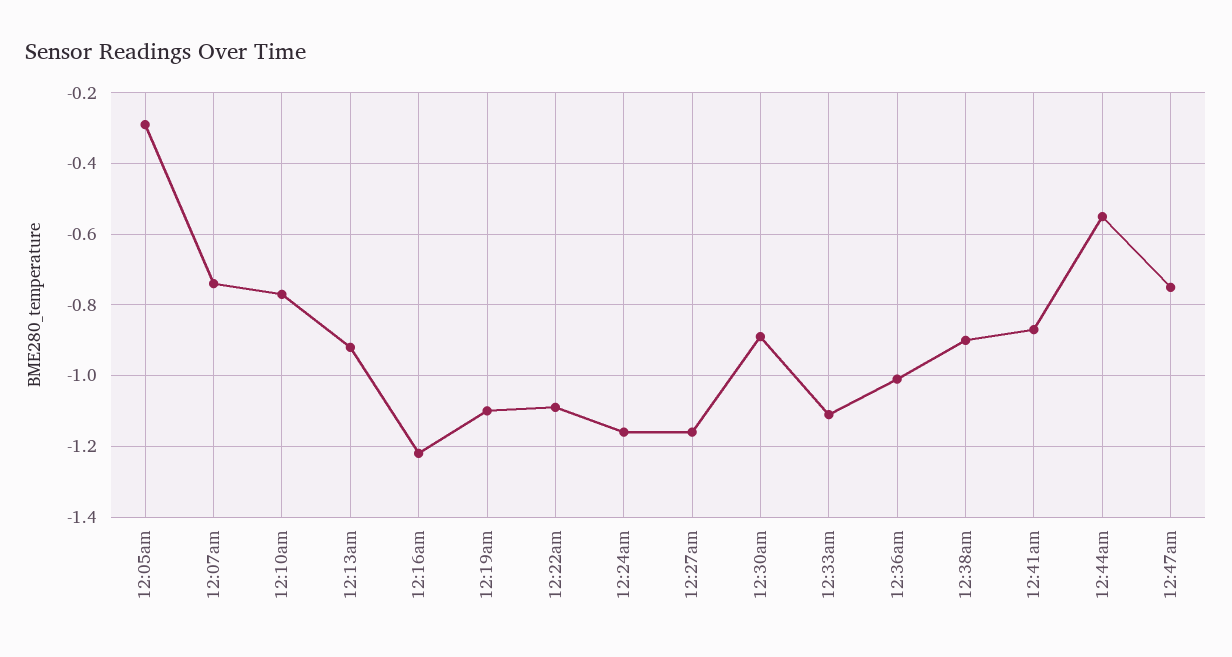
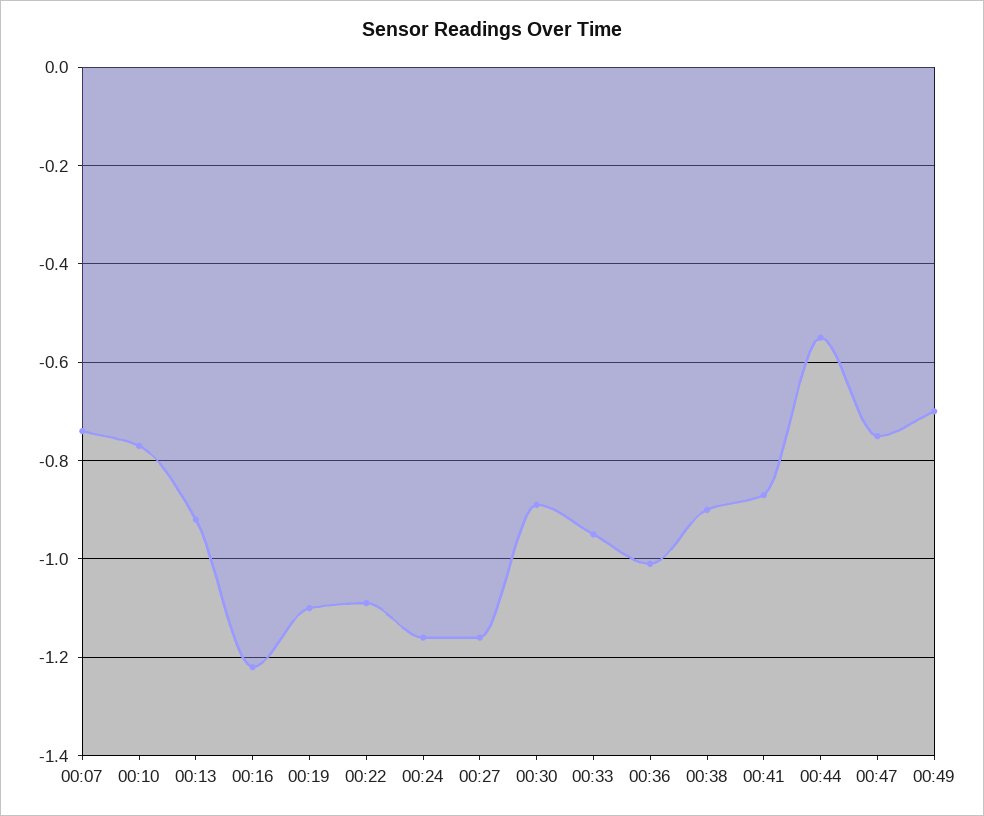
12:05am: -0.3 -> none
12:33am: -1.1 -> -0.95
00:49: none -> -0.7

